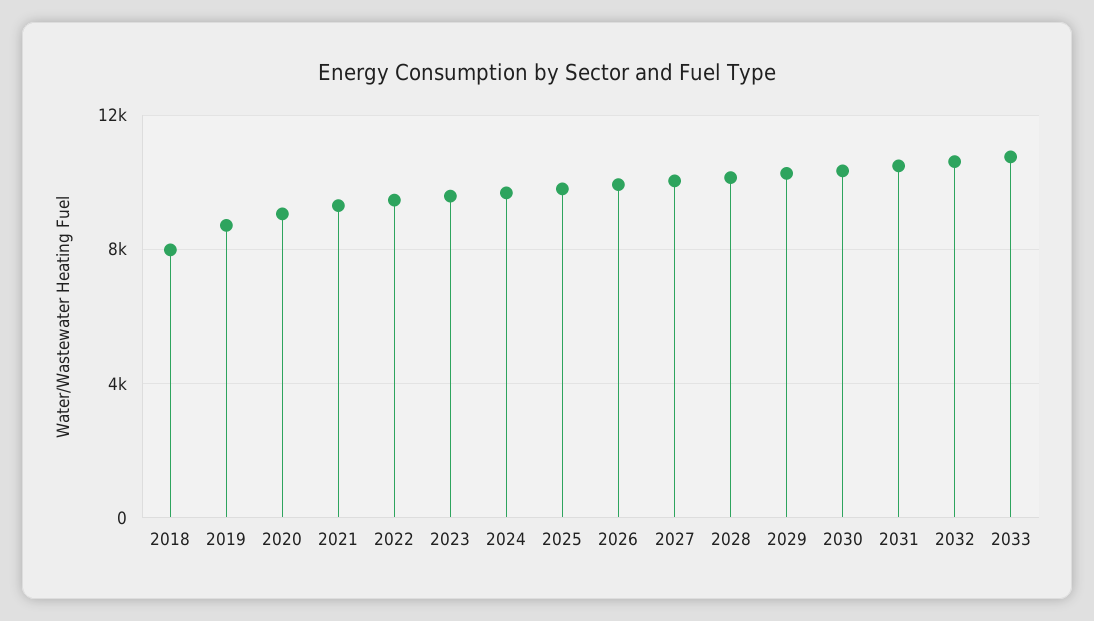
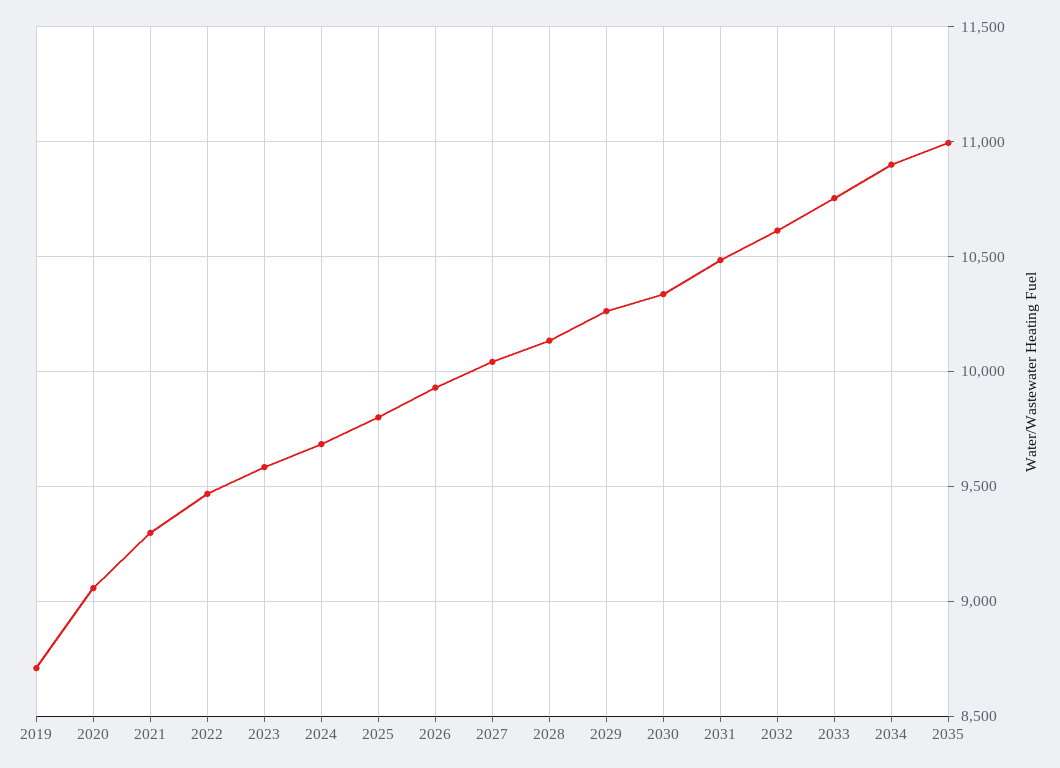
2018: 8000 -> none
2034: none -> 10900
2035: none -> 11000

